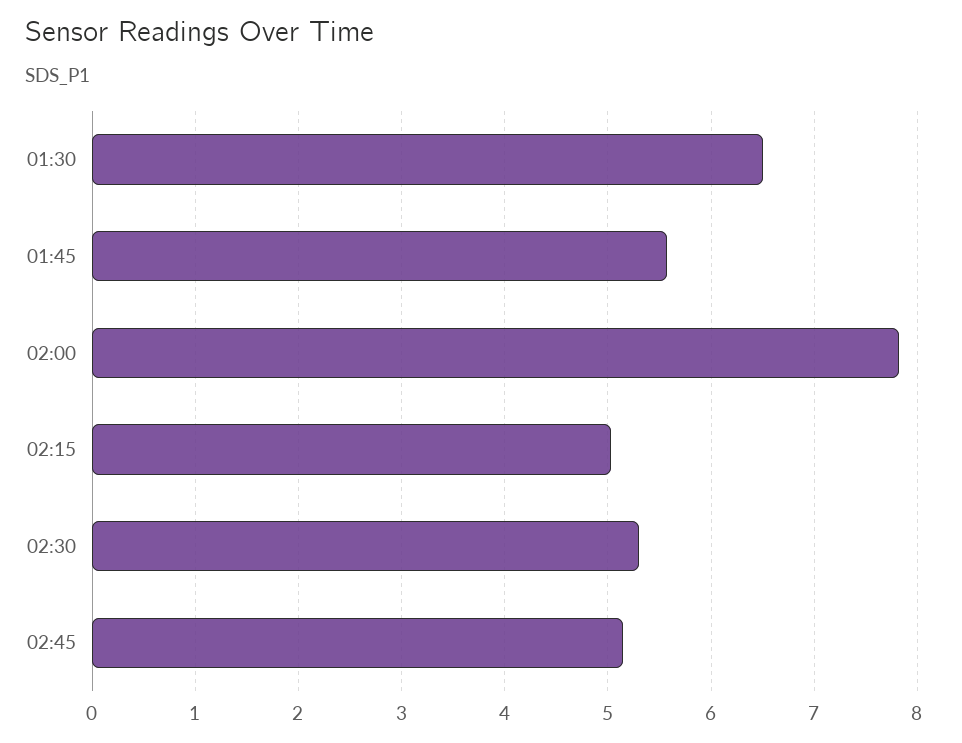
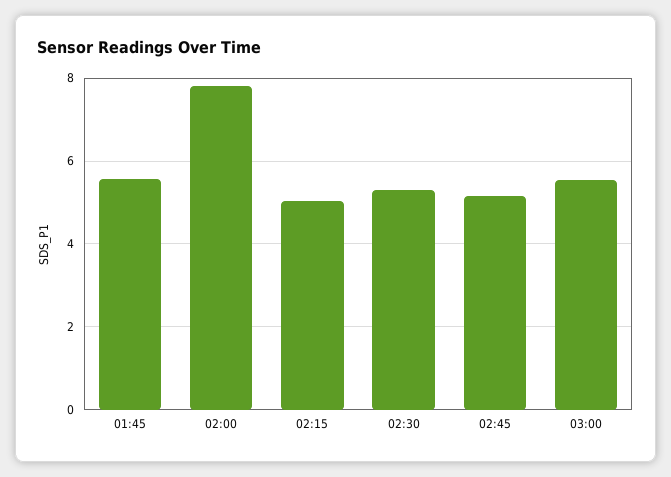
01:30: 6.5 -> none
03:00: none -> 5.6

